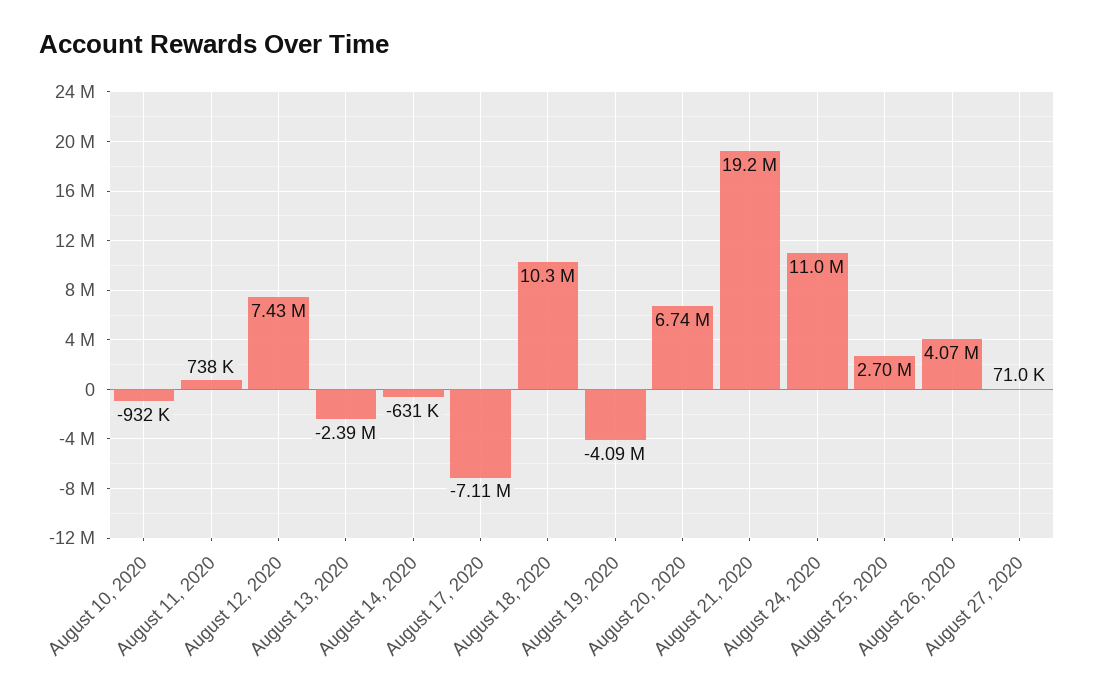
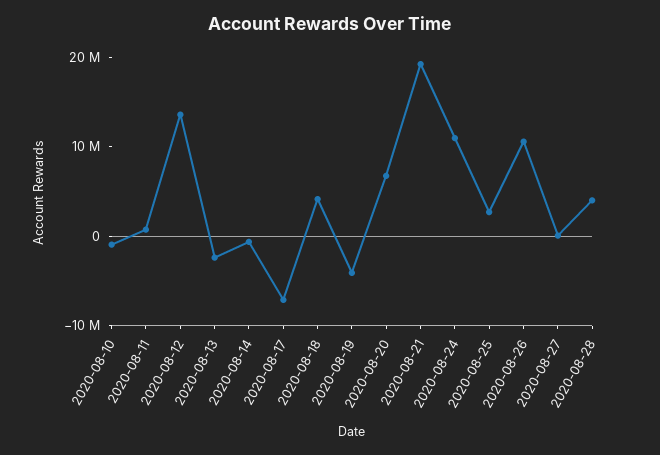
August 12, 2020: 7430000 -> 14000000
August 18, 2020: 10300000 -> 4000000
August 26, 2020: 4070000 -> 10000000
2020-08-28: none -> 4000000

